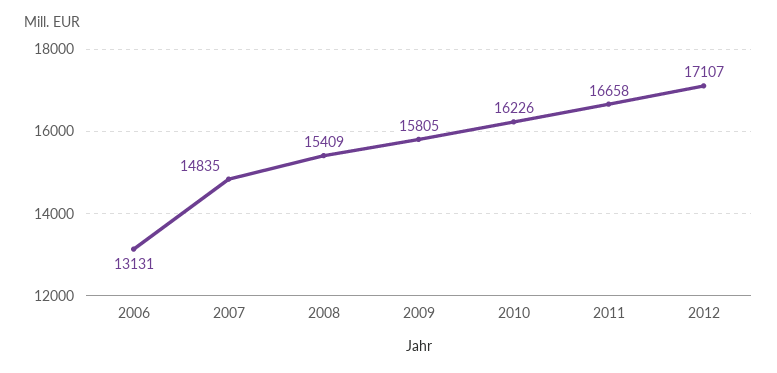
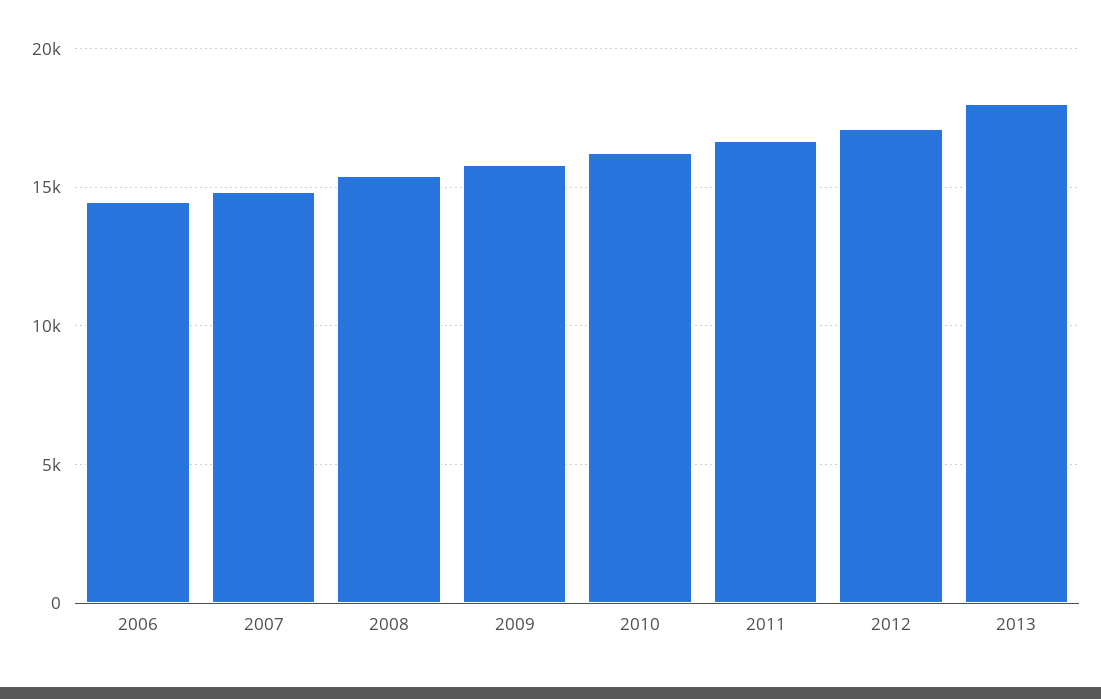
2006: 13131 -> 14500
2013: none -> 18000

